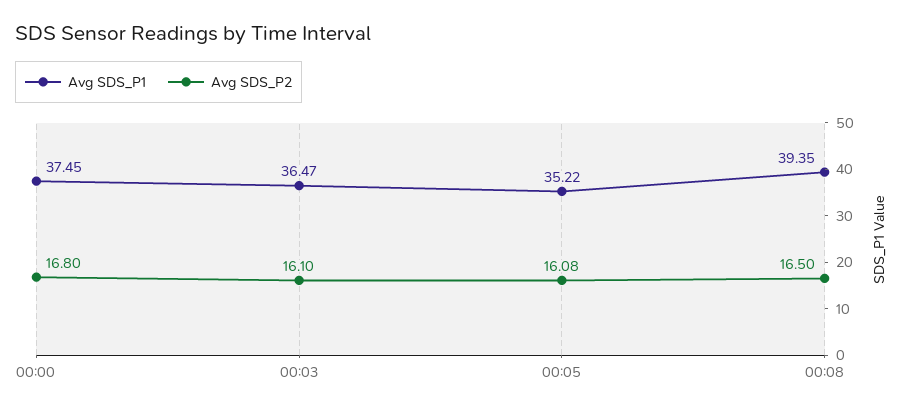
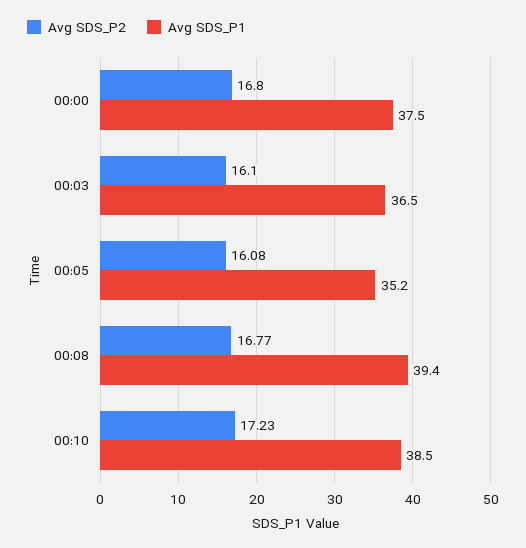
Avg SDS_P2, 00:08: 16.5 -> 16.77
Avg SDS_P2, 00:10: none -> 17.23
Avg SDS_P1, 00:10: none -> 38.5

